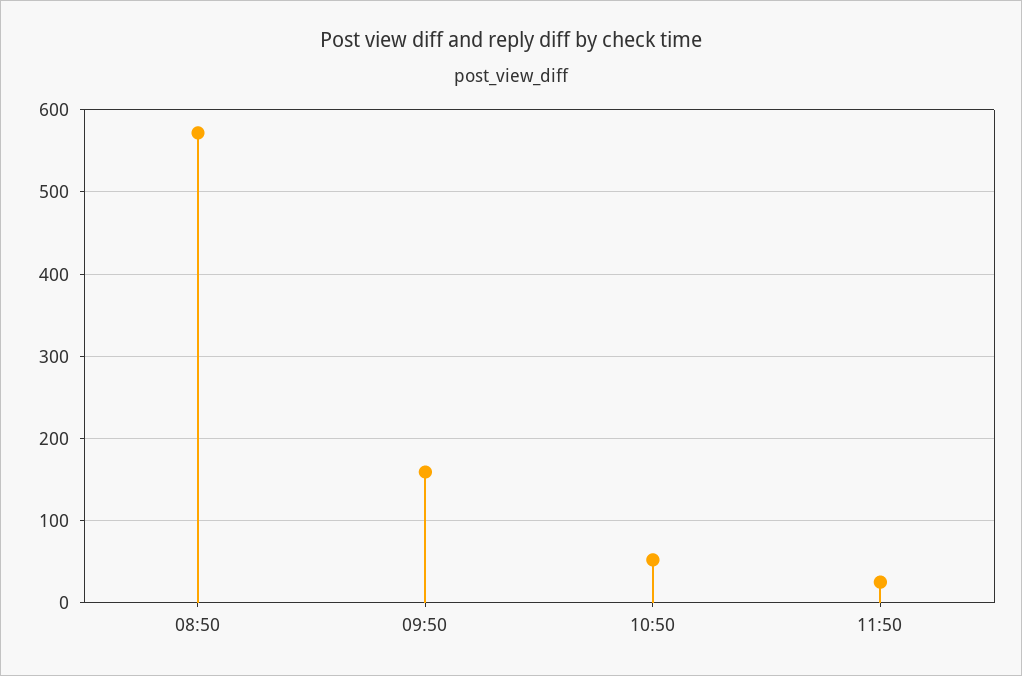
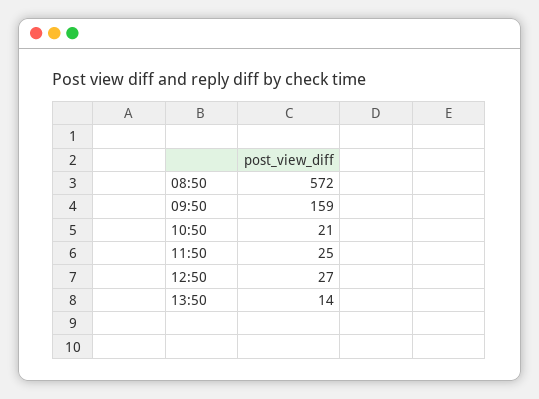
10:50: 50 -> 21
12:50: none -> 27
13:50: none -> 14

